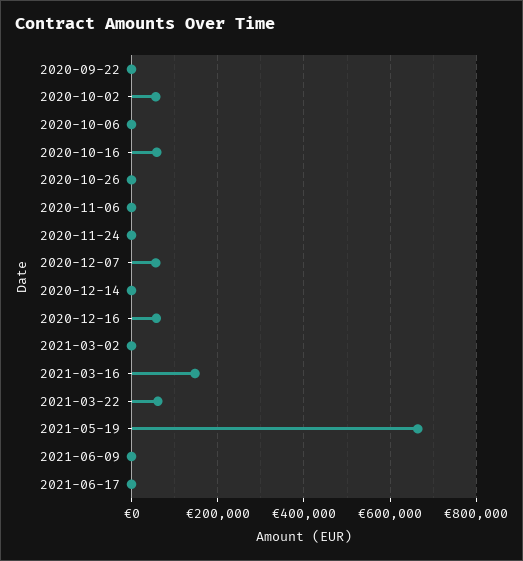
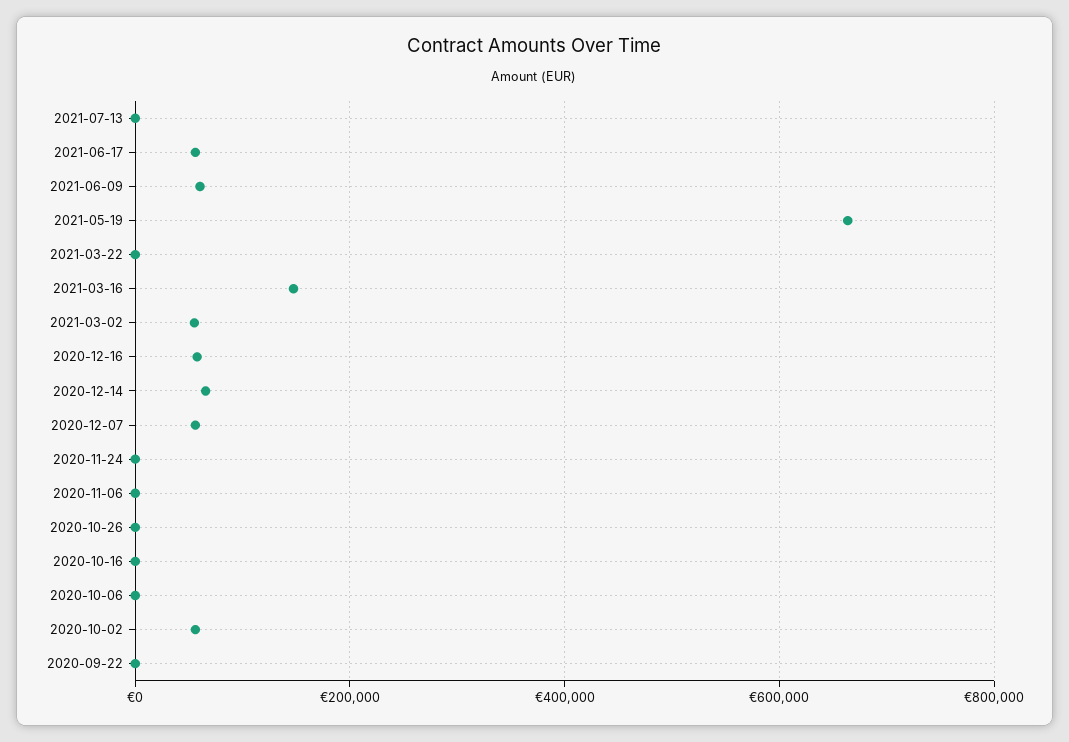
2020-10-16: 60000 -> 0
2020-12-14: 0 -> 60000
2021-03-02: 0 -> 60000
2021-03-22: 60000 -> 0
2021-06-09: 0 -> 60000
2021-06-17: 0 -> 60000
2021-07-13: none -> 0

